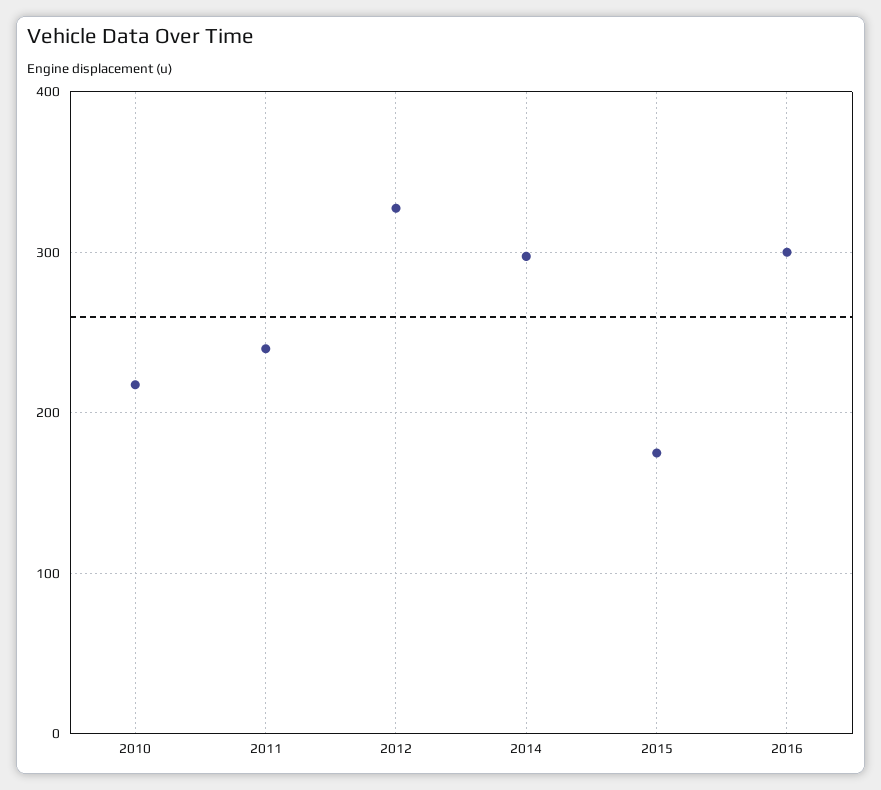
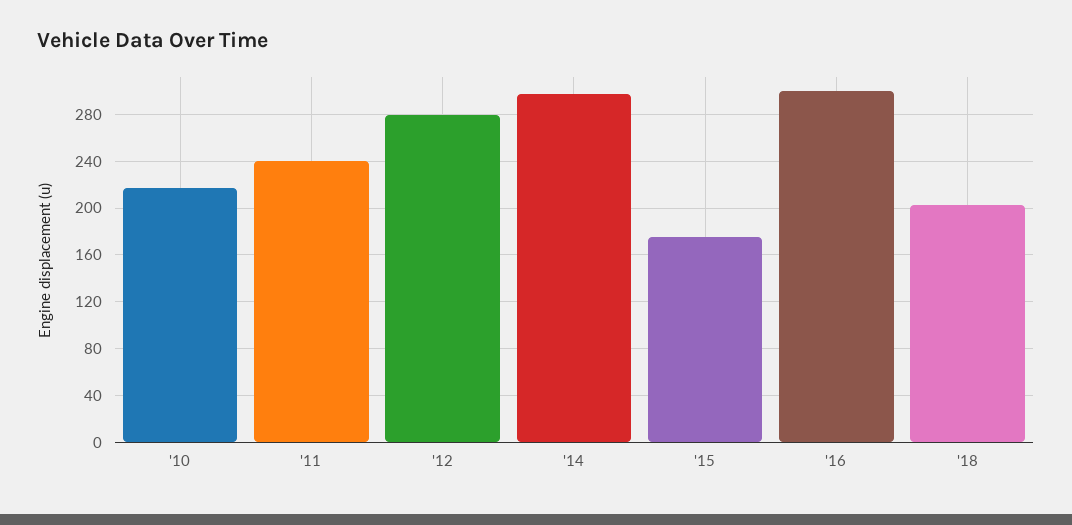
2012: 330 -> 280
'18: none -> 200

